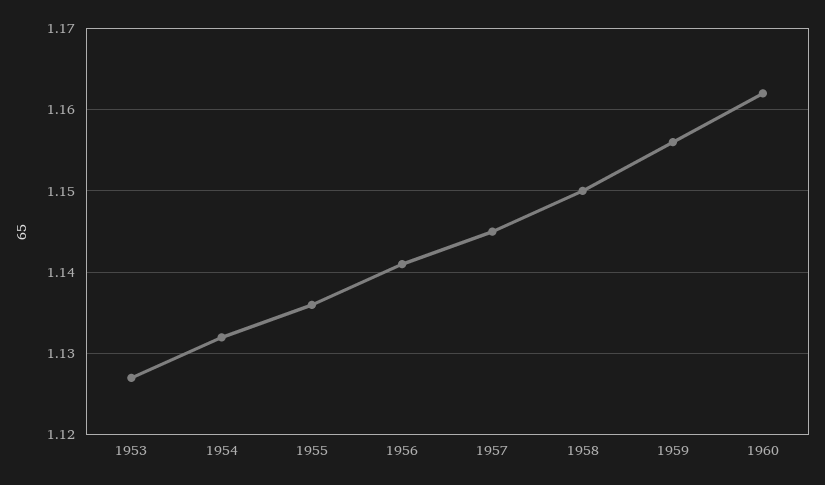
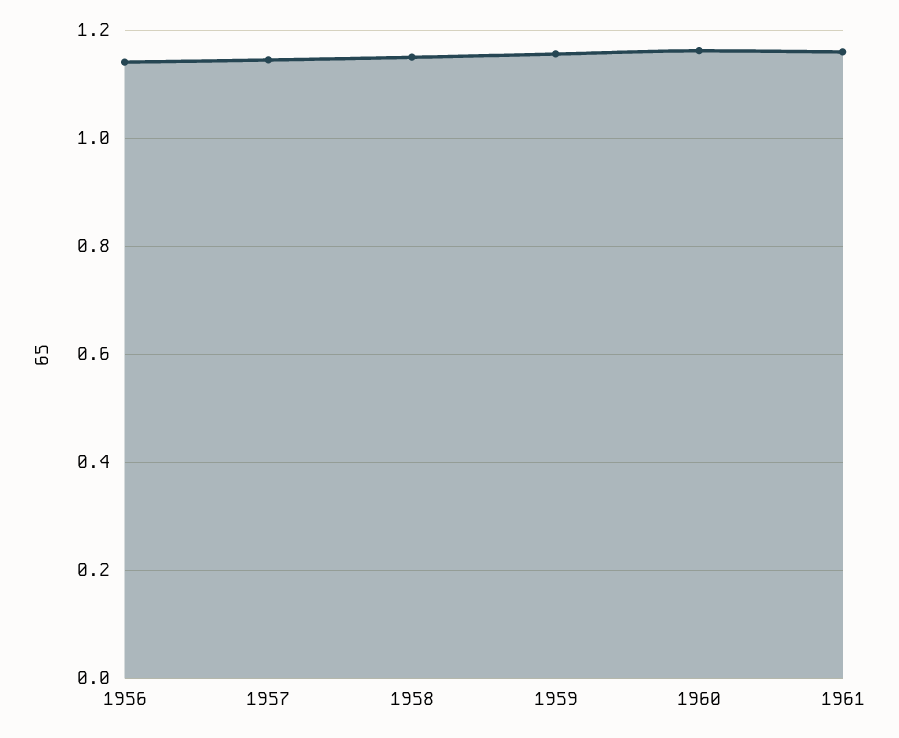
1953: 1.127 -> none
1954: 1.132 -> none
1955: 1.136 -> none
1961: none -> 1.16

